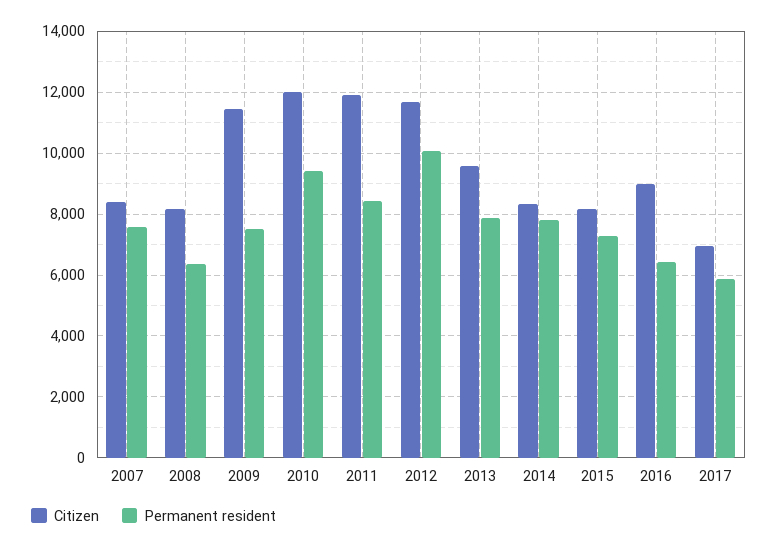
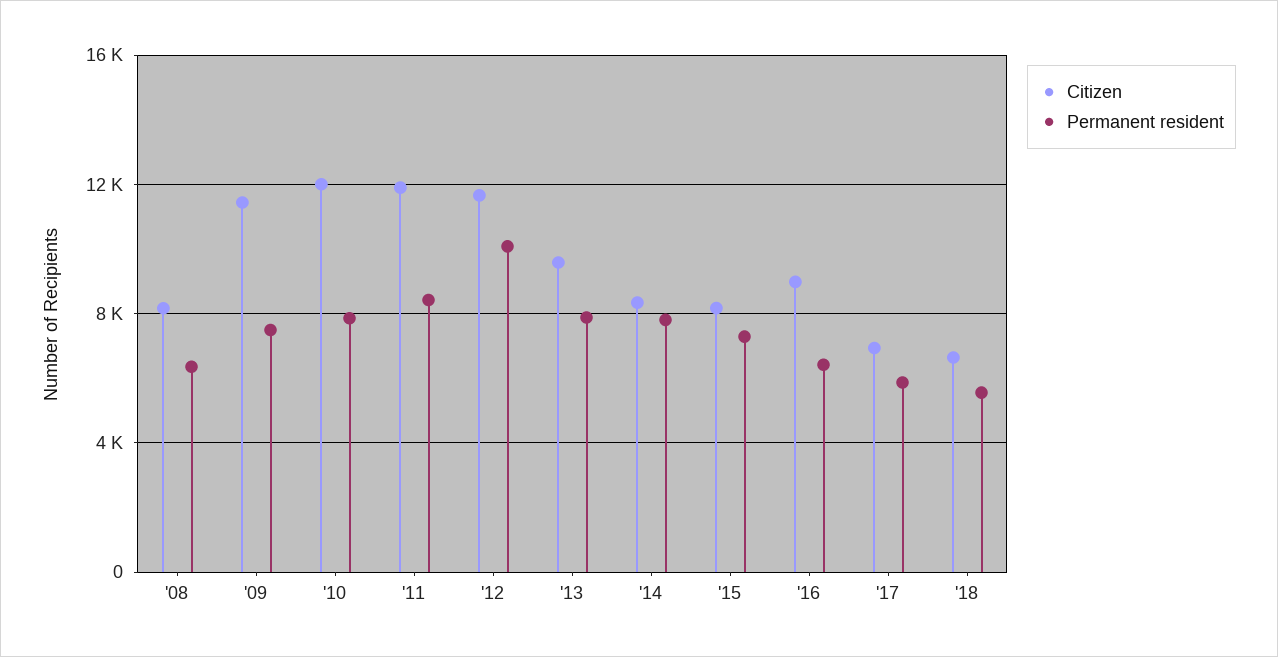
Citizen, 2007: 8400 -> none
Permanent resident, 2007: 7600 -> none
Permanent resident, 2010: 9400 -> 8000
Citizen, '18: none -> 6500
Permanent resident, '18: none -> 5500

